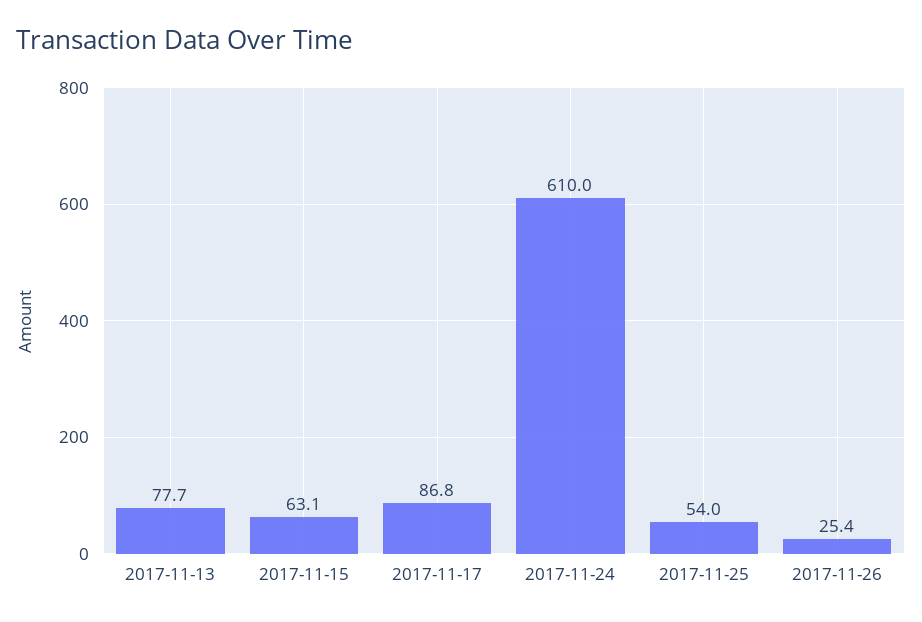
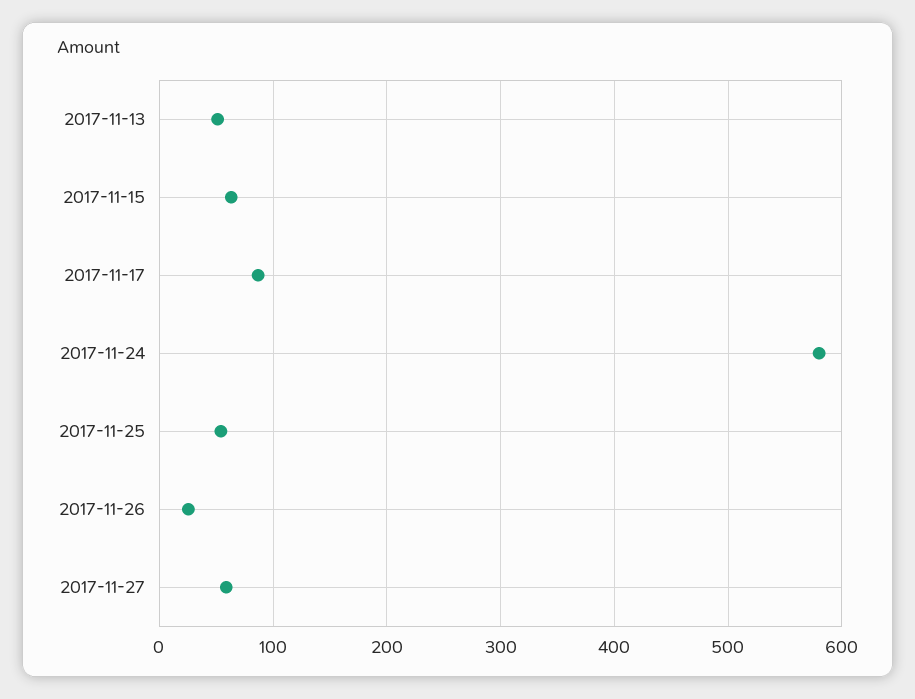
2017-11-13: 77.7 -> 50
2017-11-24: 610 -> 580
2017-11-27: none -> 60

